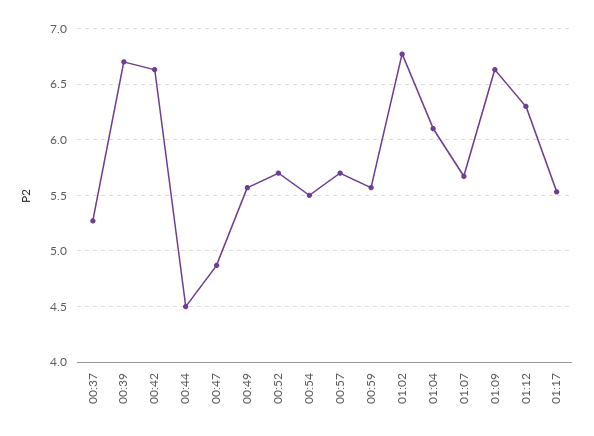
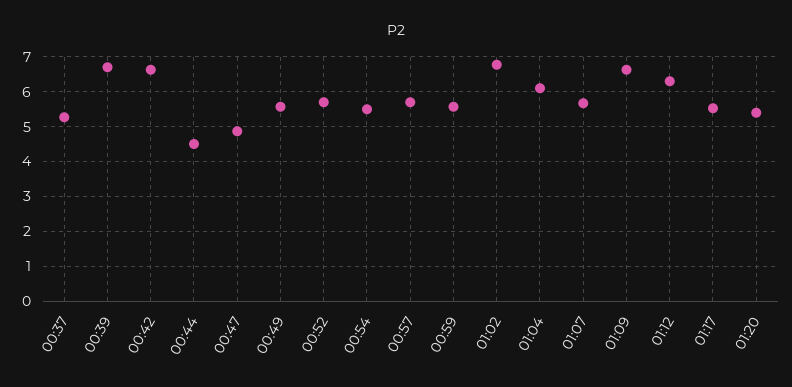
01:20: none -> 5.4

